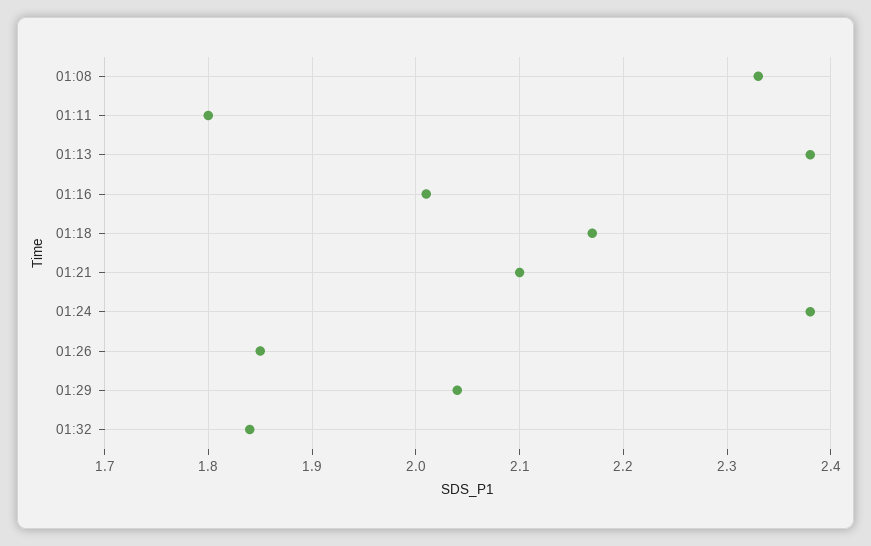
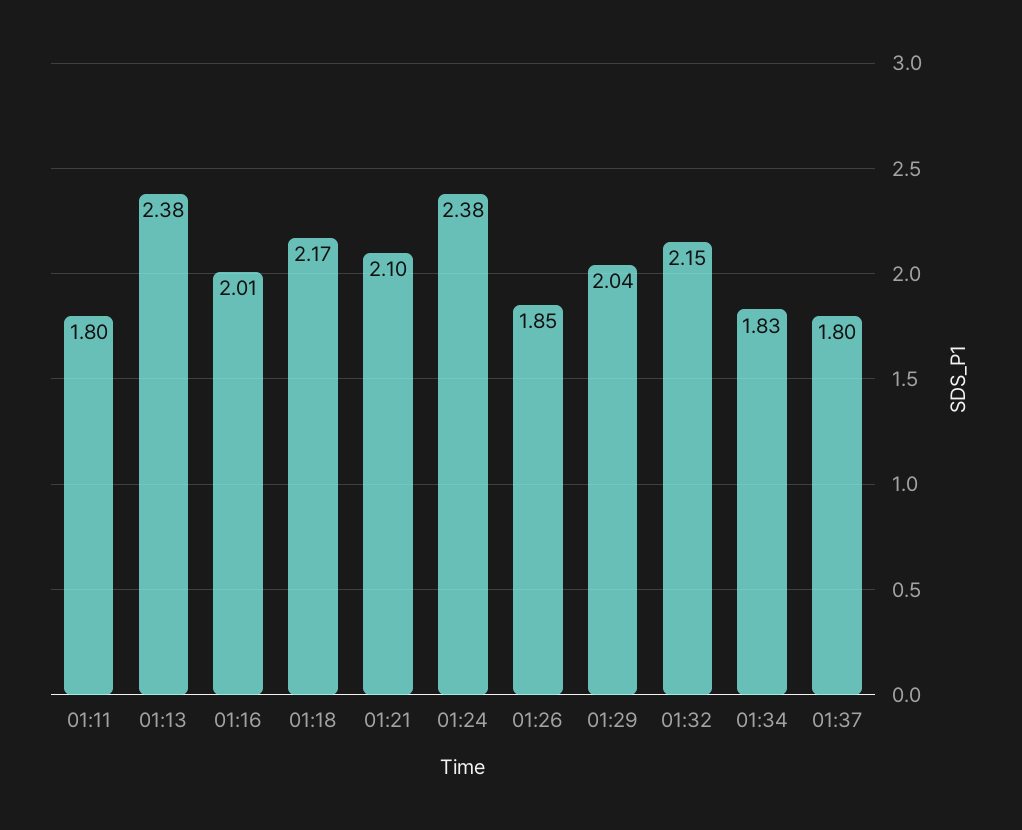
01:08: 2.33 -> none
01:32: 1.84 -> 2.15
01:34: none -> 1.83
01:37: none -> 1.8

